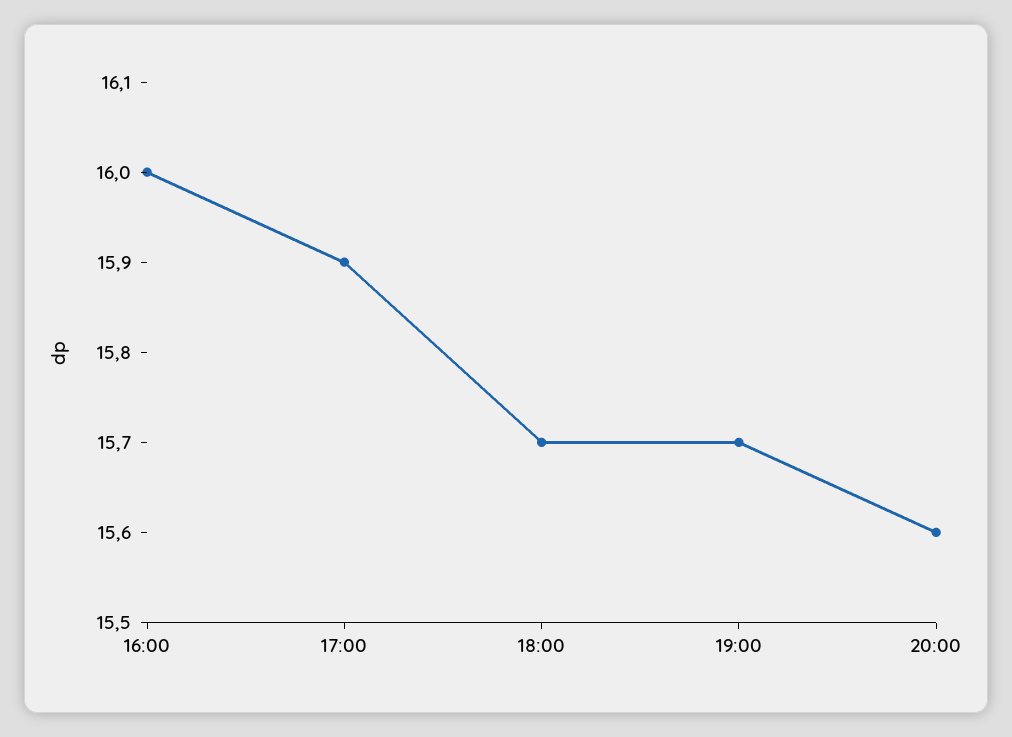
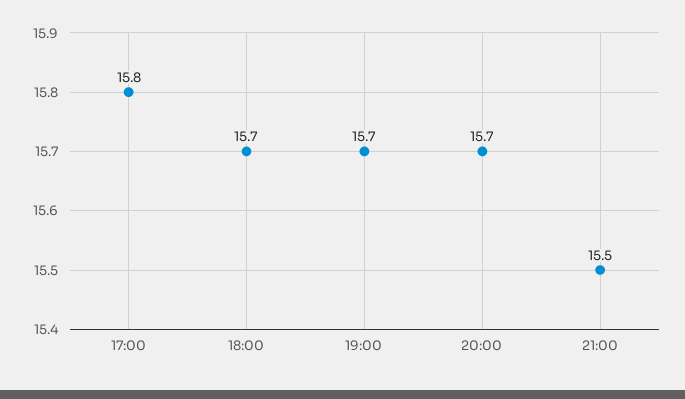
16:00: 16 -> none
17:00: 15.9 -> 15.8
20:00: 15.6 -> 15.7
21:00: none -> 15.5

